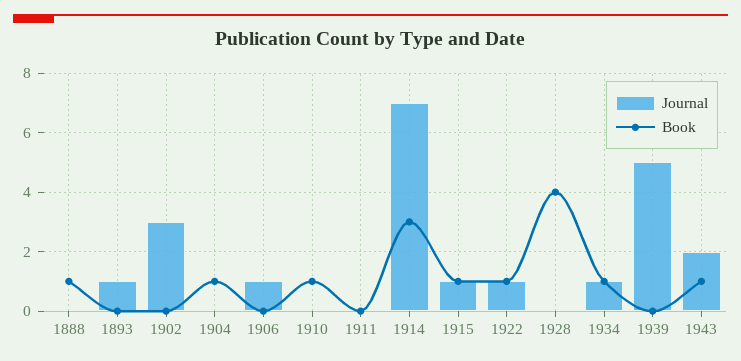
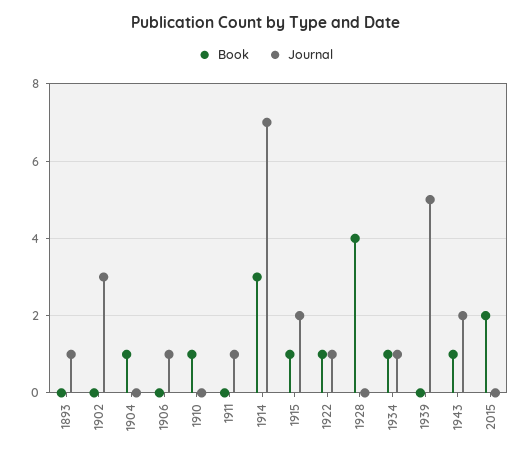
Journal, 1888: 0 -> none
Book, 1888: 1 -> none
Journal, 1911: 0 -> 1
Journal, 1915: 1 -> 2
Book, 2015: none -> 2
Journal, 2015: none -> 0

